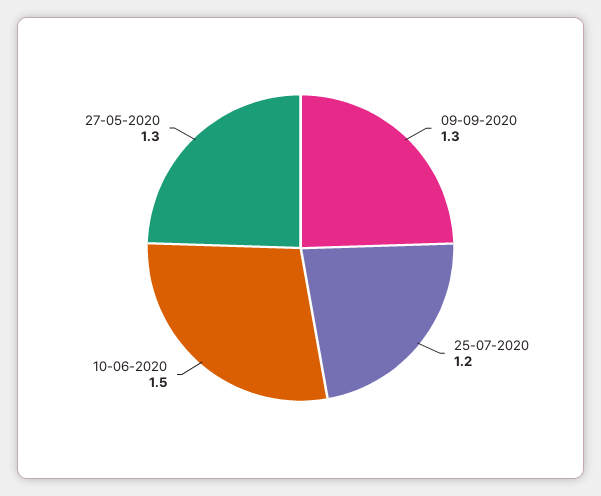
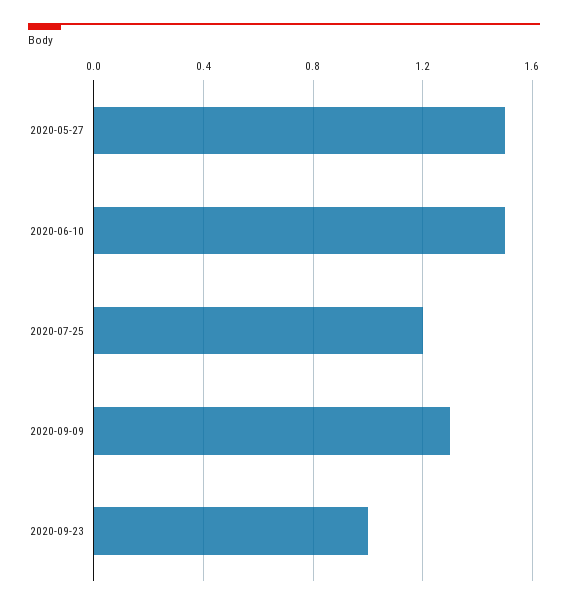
27-05-2020: 1.3 -> 1.5
2020-09-23: none -> 1

